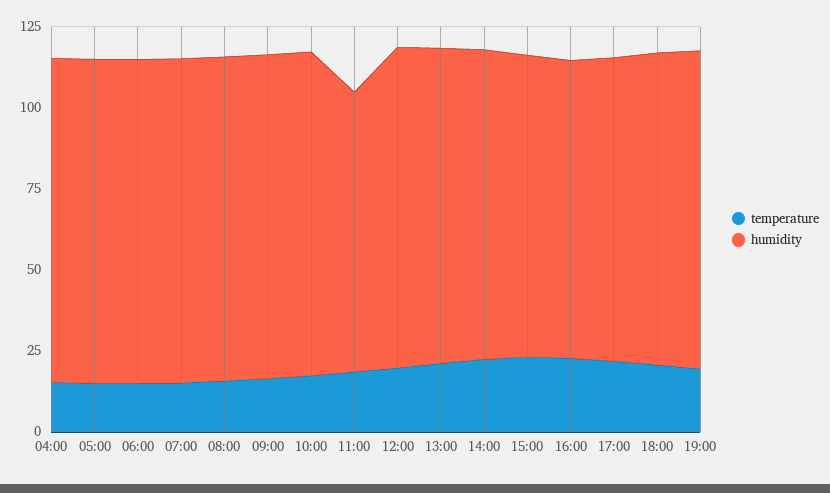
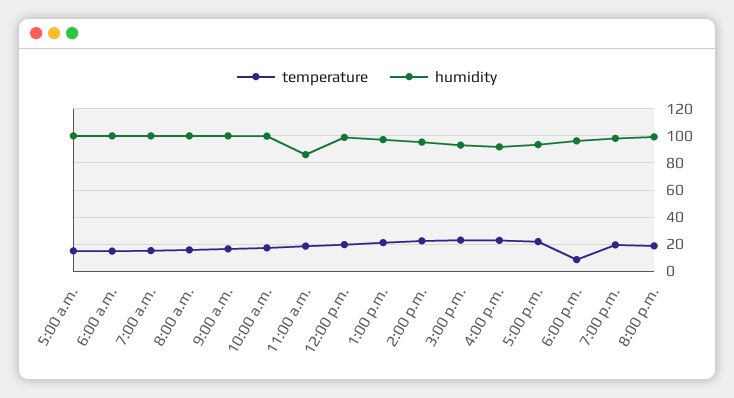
temperature, 04:00: 15 -> none
humidity, 04:00: 100 -> none
temperature, 18:00: 20 -> 10
temperature, 8:00 p.m.: none -> 20
humidity, 8:00 p.m.: none -> 100

